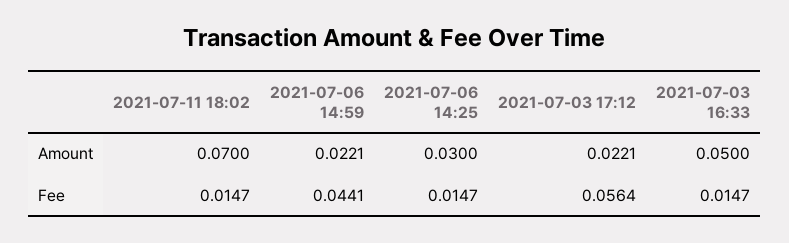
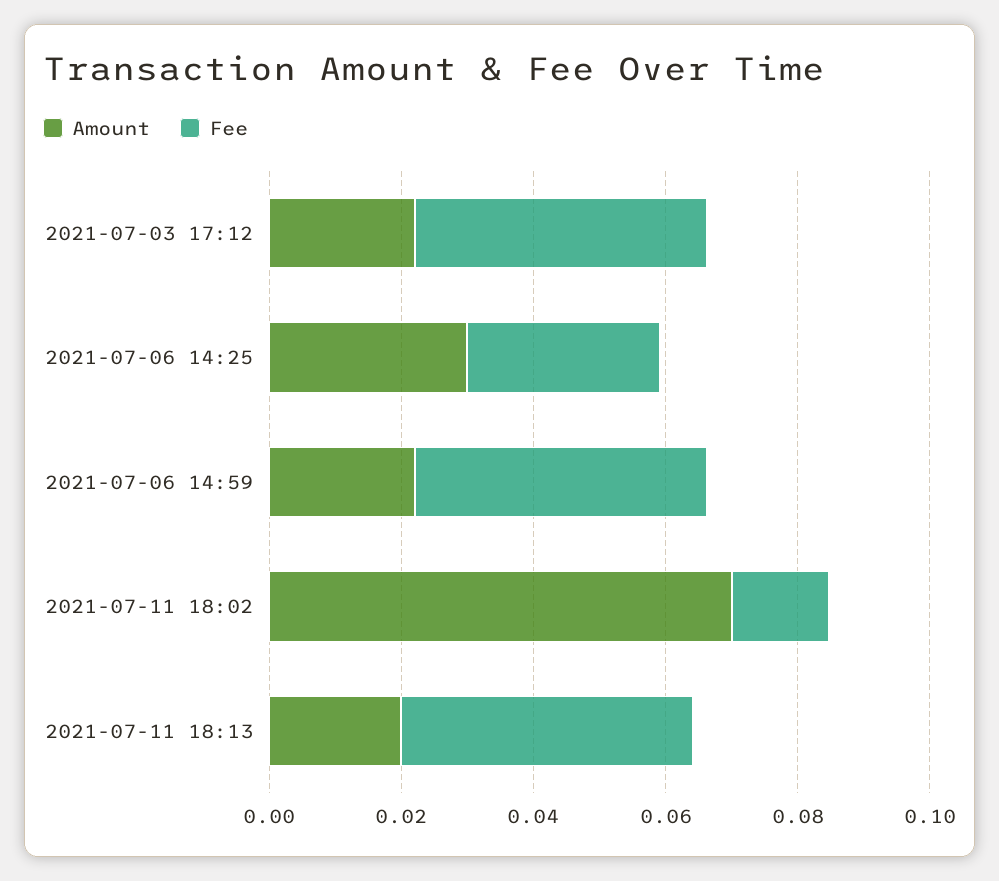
Amount, 2021-07-03 16:33: 0.05 -> none
Fee, 2021-07-06 14:25: 0.0147 -> 0.03
Fee, 2021-07-03 17:12: 0.0564 -> 0.045
Fee, 2021-07-03 16:33: 0.0147 -> none
Amount, 2021-07-11 18:13: none -> 0.02
Fee, 2021-07-11 18:13: none -> 0.045

